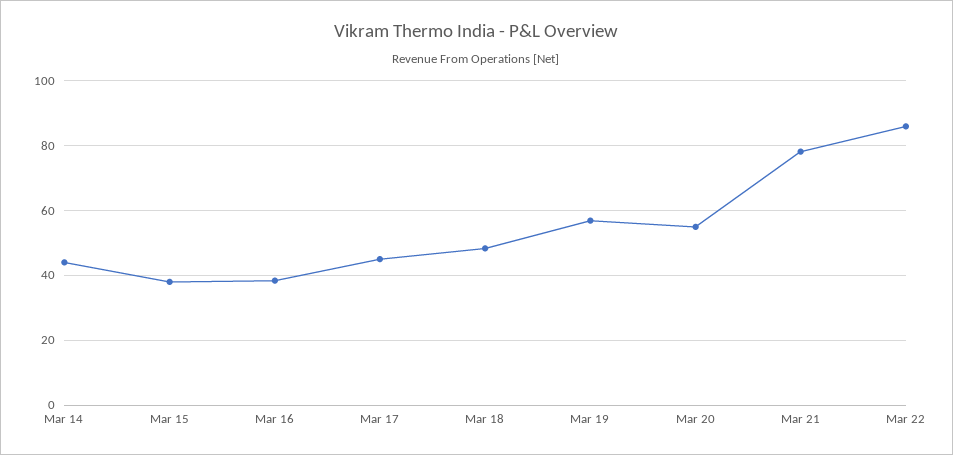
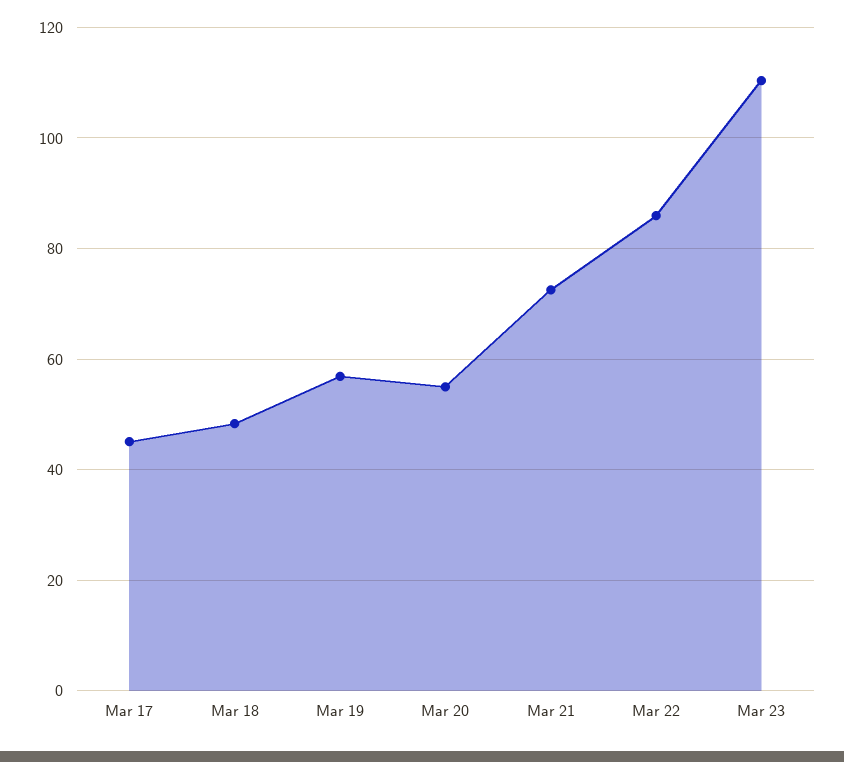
Mar 14: 44 -> none
Mar 15: 38 -> none
Mar 16: 38 -> none
Mar 21: 78 -> 72
Mar 23: none -> 110

